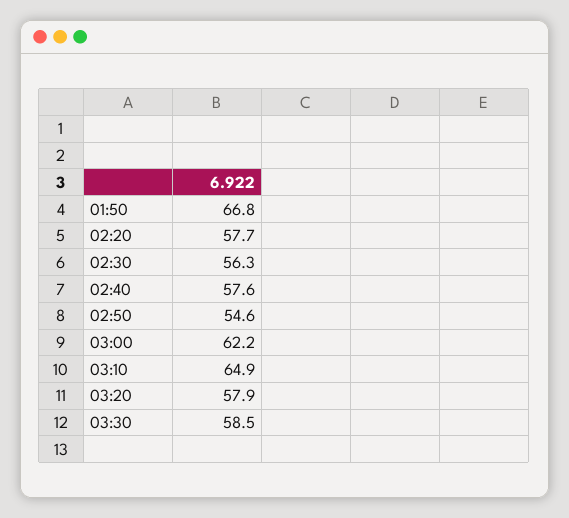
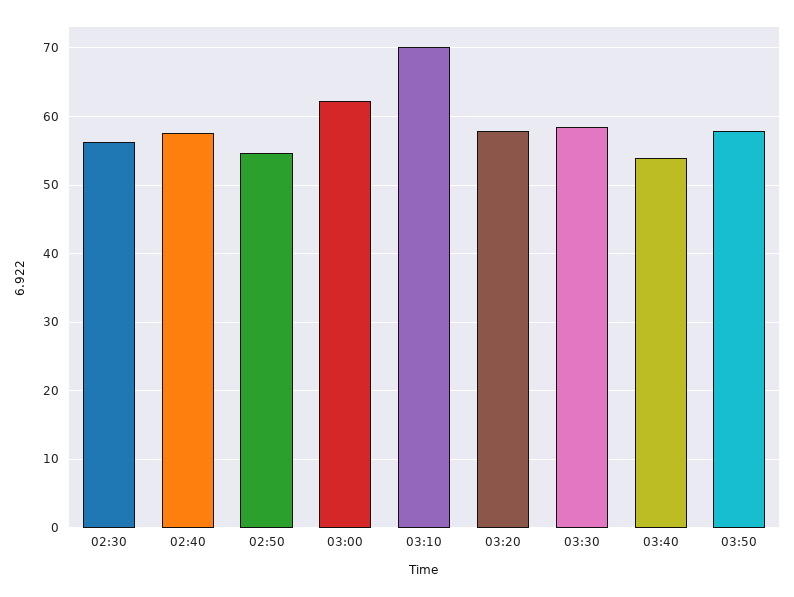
01:50: 66.8 -> none
02:20: 57.7 -> none
03:10: 64.9 -> 70
03:40: none -> 54
03:50: none -> 58

